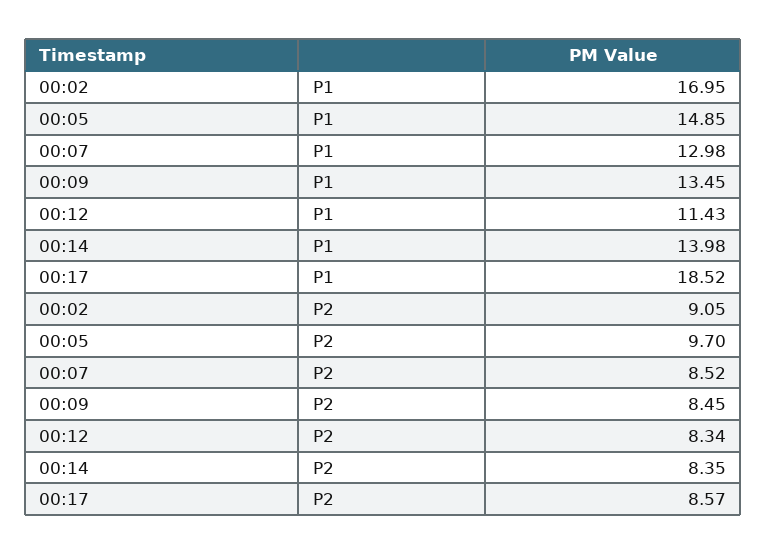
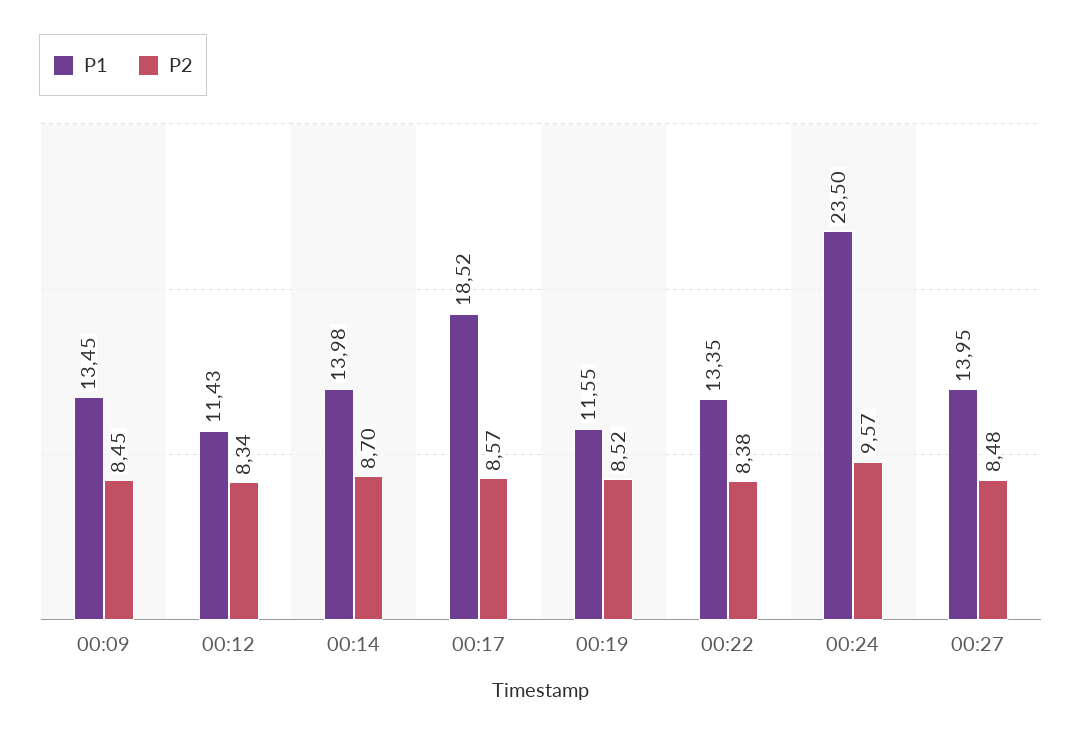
P1, 00:02: 16.95 -> none
P1, 00:05: 14.85 -> none
P1, 00:07: 12.98 -> none
P2, 00:02: 9.05 -> none
P2, 00:05: 9.7 -> none
P2, 00:07: 8.52 -> none
P2, 00:14: 8.35 -> 8.7
P1, 00:19: none -> 11.55
P2, 00:19: none -> 8.52
P1, 00:22: none -> 13.35
P2, 00:22: none -> 8.38
P1, 00:24: none -> 23.5
P2, 00:24: none -> 9.57
P1, 00:27: none -> 13.95
P2, 00:27: none -> 8.48

